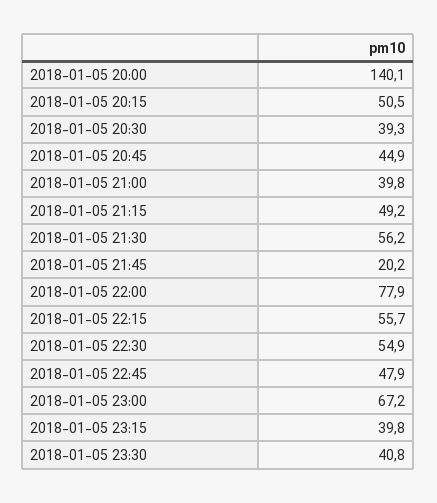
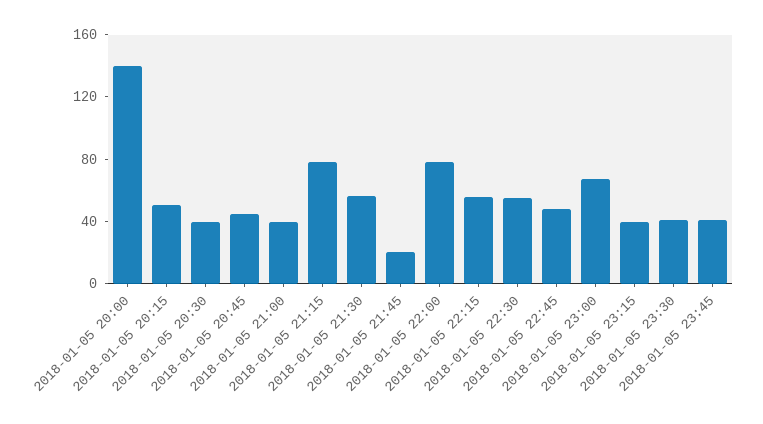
2018-01-05 21:15: 49.2 -> 80
2018-01-05 23:45: none -> 40

